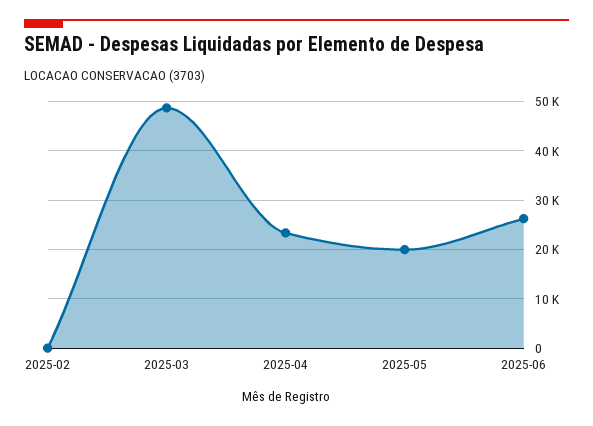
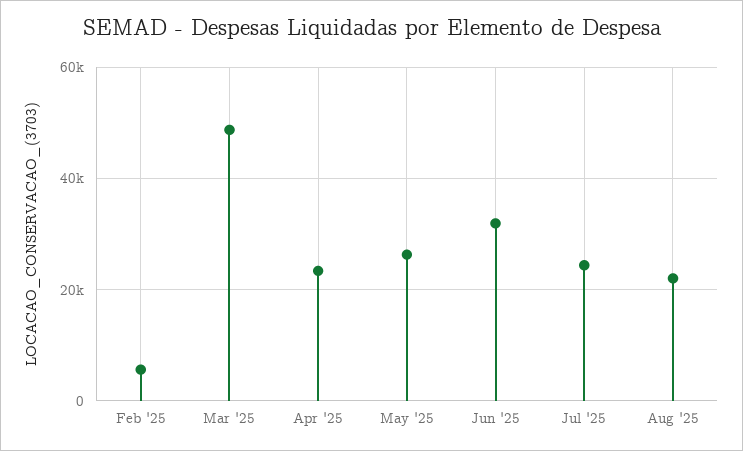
2025-02: 0 -> 6000
2025-05: 20000 -> 26000
2025-06: 26000 -> 32000
Jul '25: none -> 24000
Aug '25: none -> 22000

